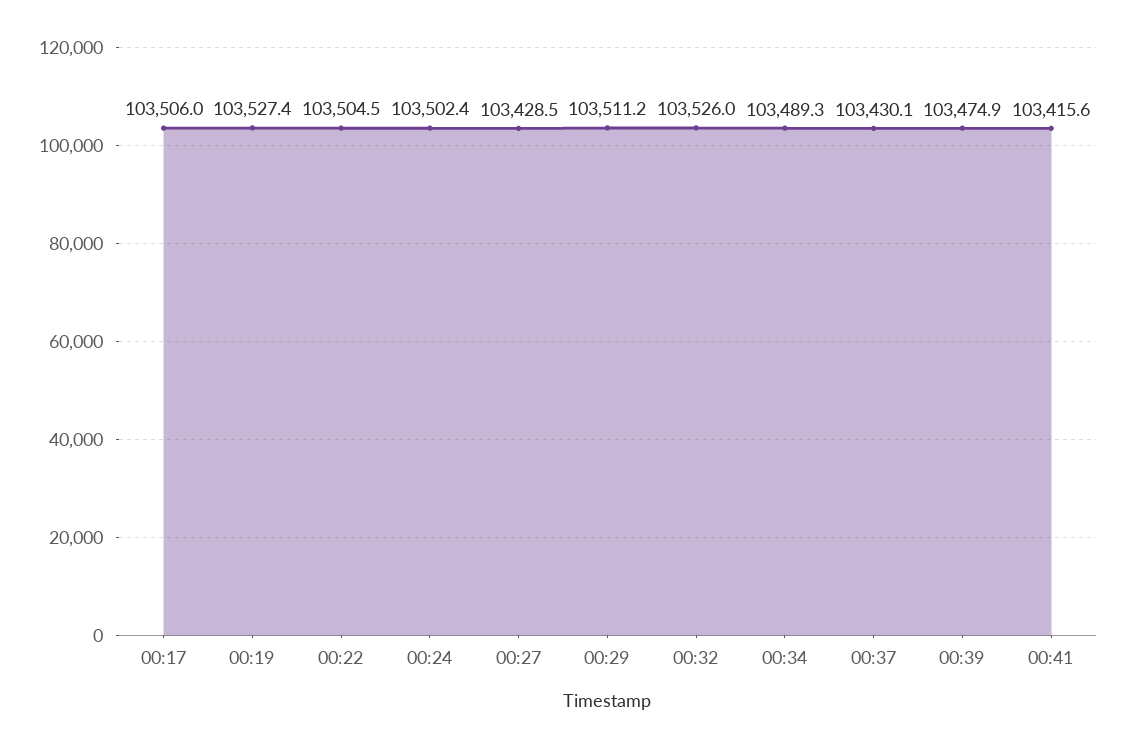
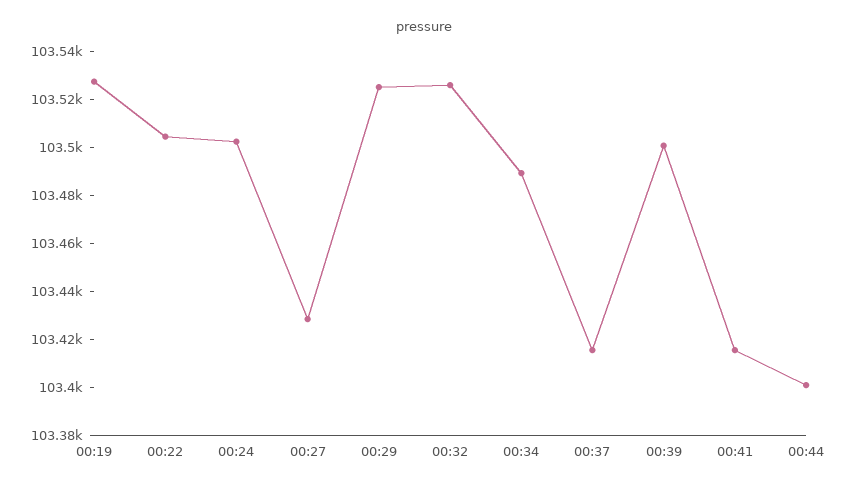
00:17: 103506 -> none
00:29: 103511.2 -> 103525
00:37: 103430.1 -> 103415
00:39: 103474.9 -> 103500
00:44: none -> 103400

